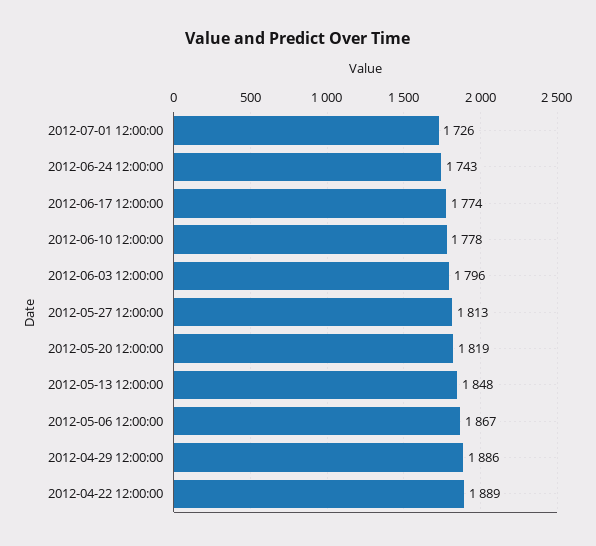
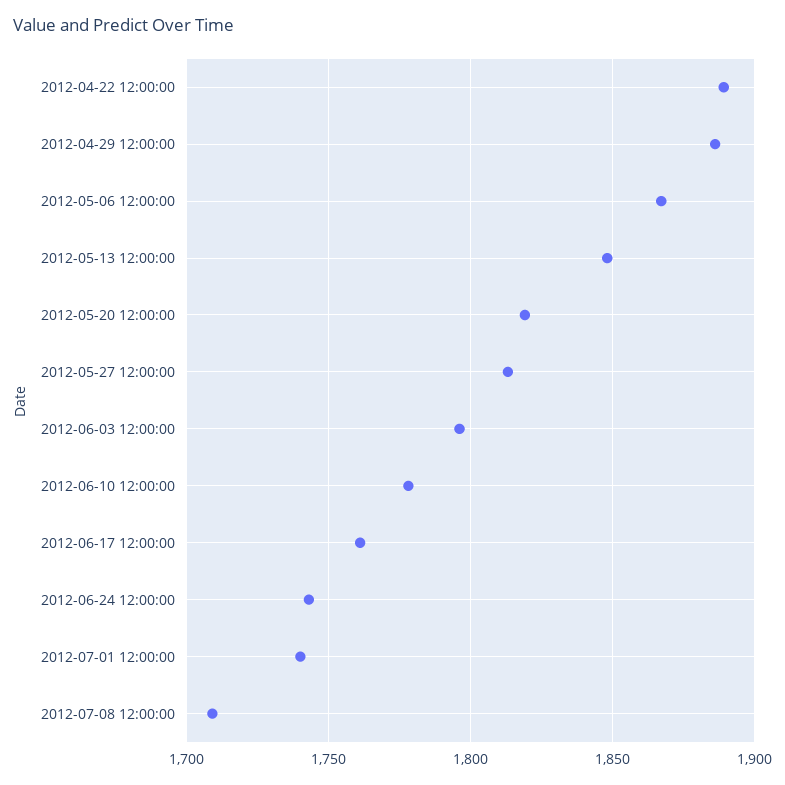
2012-07-01 12:00:00: 1726 -> 1740
2012-06-17 12:00:00: 1774 -> 1760
2012-07-08 12:00:00: none -> 1710

